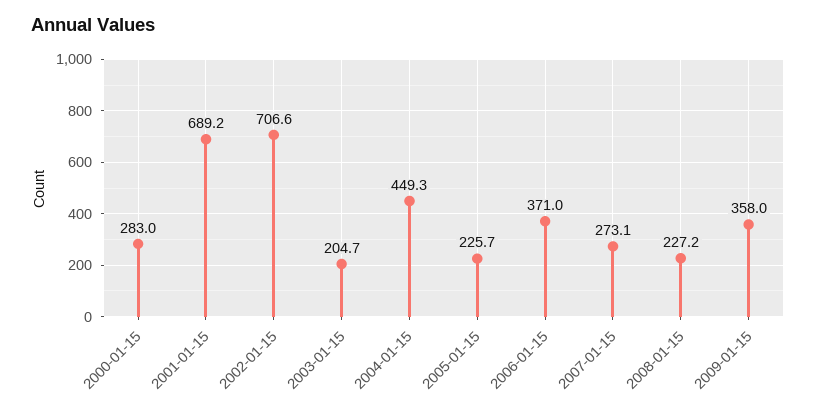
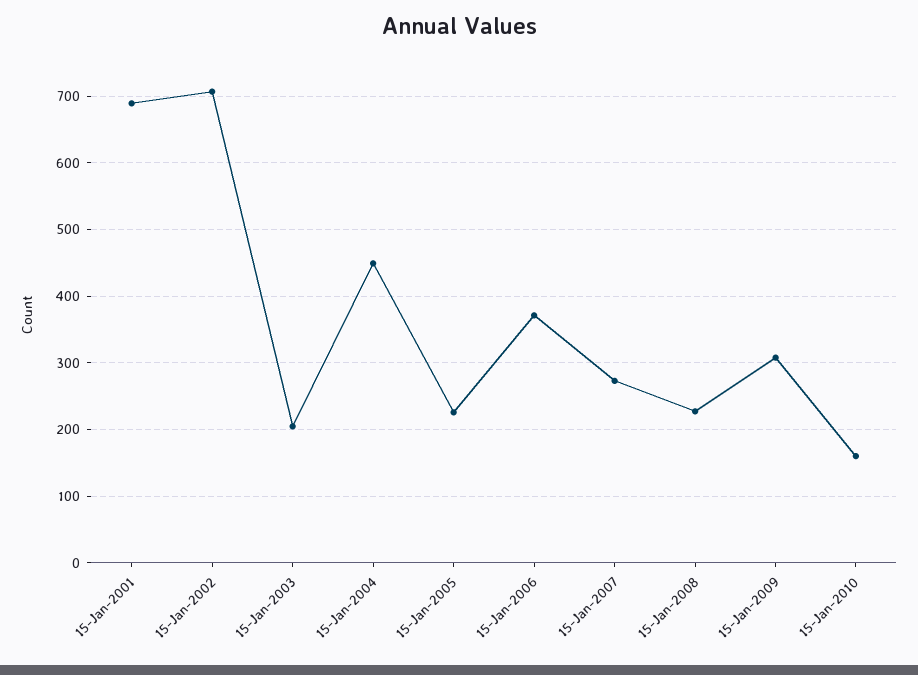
2000-01-15: 283 -> none
2009-01-15: 358 -> 310
15-Jan-2010: none -> 160

